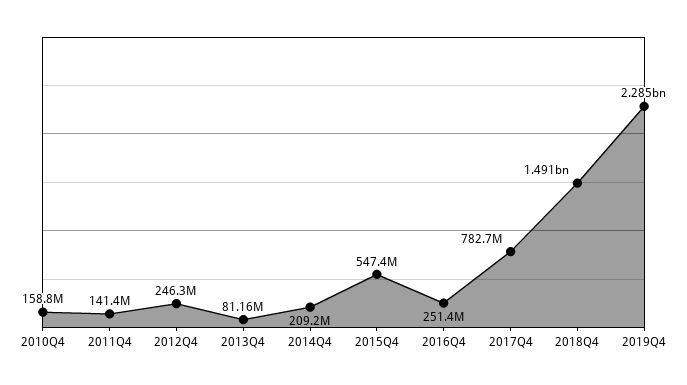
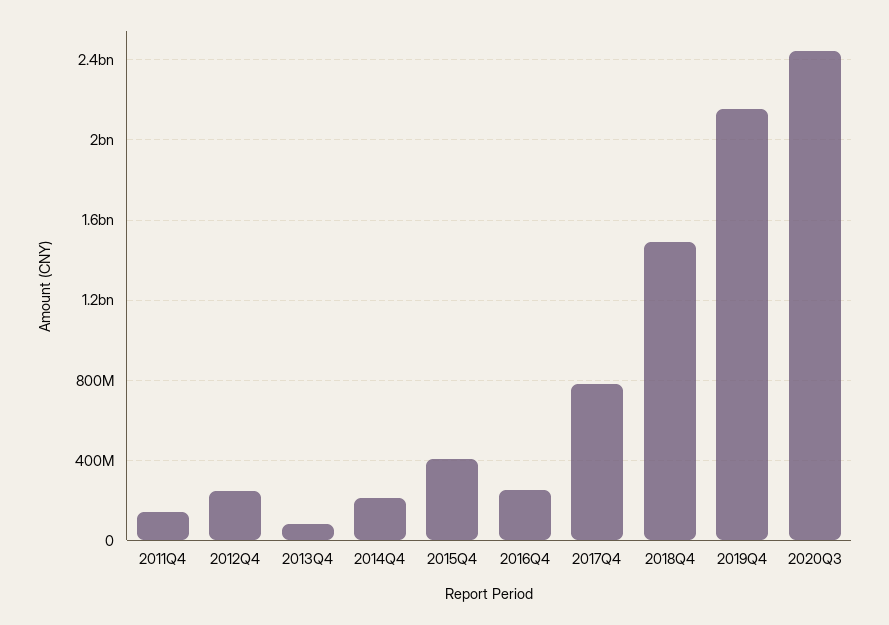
2010Q4: 158800000 -> none
2015Q4: 547400000 -> 400000000
2019Q4: 2285000000 -> 2150000000
2020Q3: none -> 2450000000

